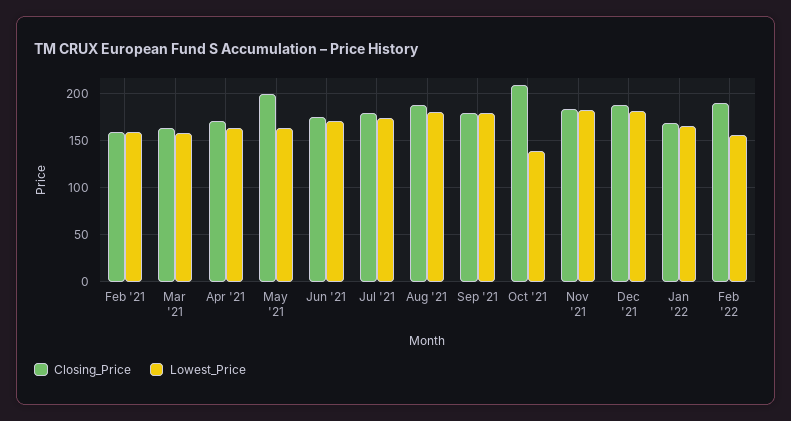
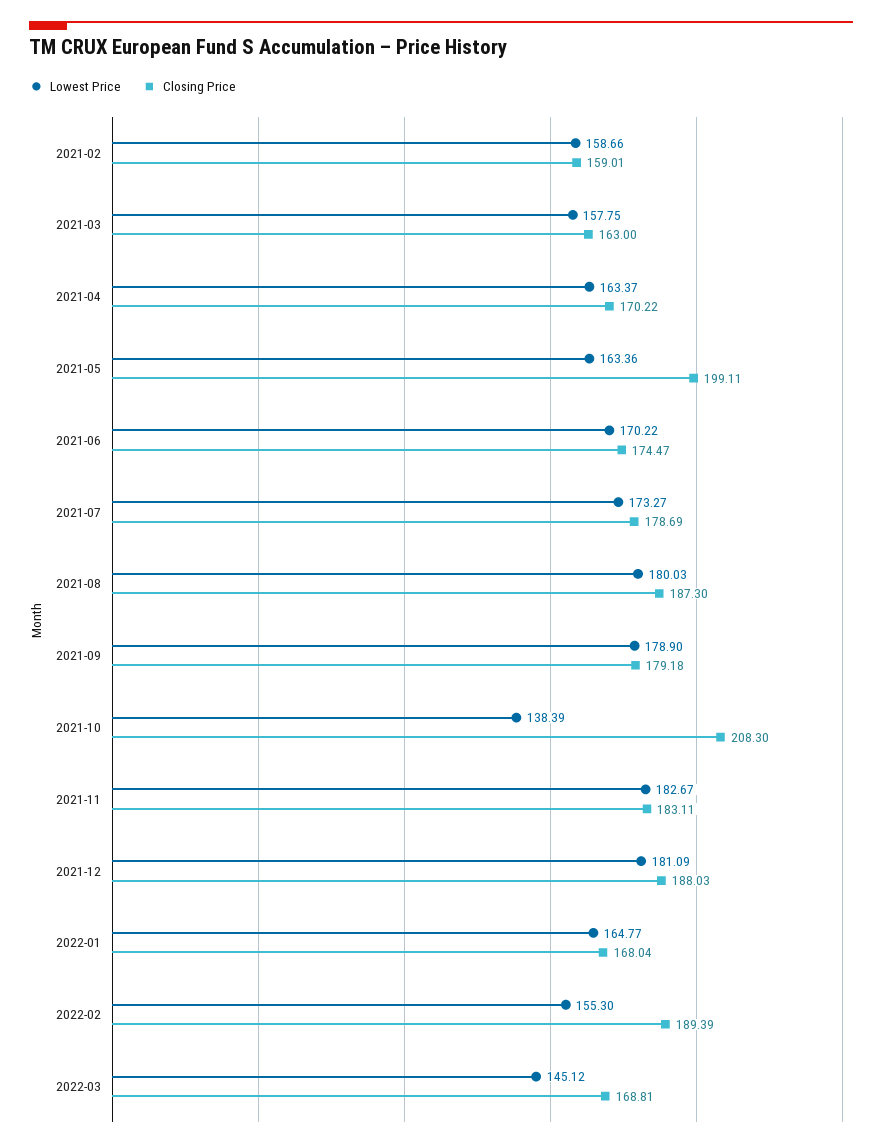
Lowest_Price, 2022-03: none -> 145.12
Closing_Price, 2022-03: none -> 168.81

